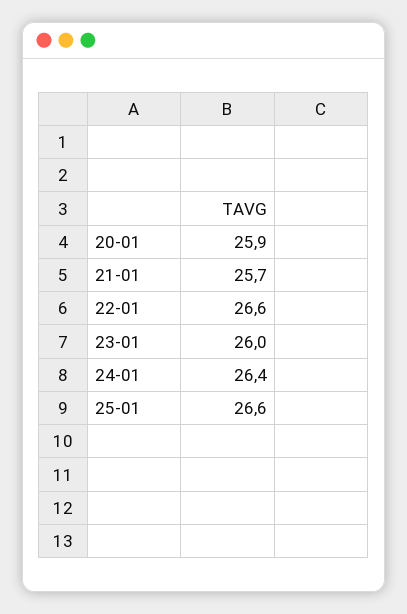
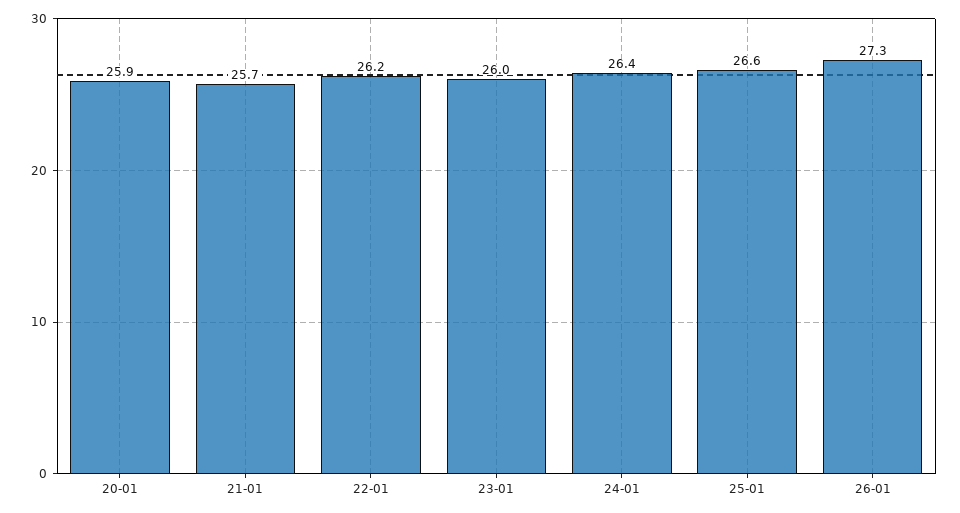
22-01: 26.6 -> 26.2
26-01: none -> 27.3

